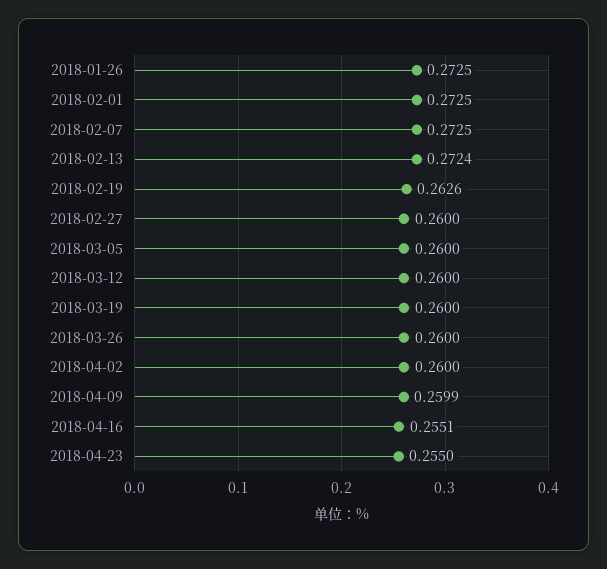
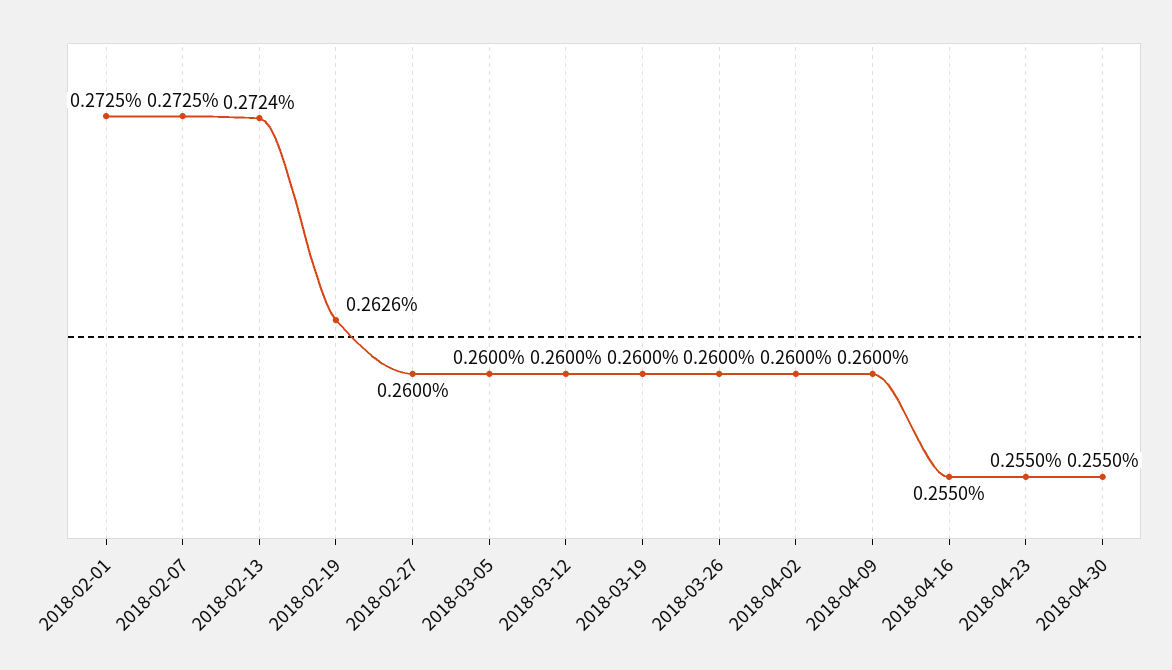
2018-01-26: 0.2725 -> none
2018-04-09: 0.2599 -> 0.26
2018-04-16: 0.2551 -> 0.255
2018-04-30: none -> 0.255

